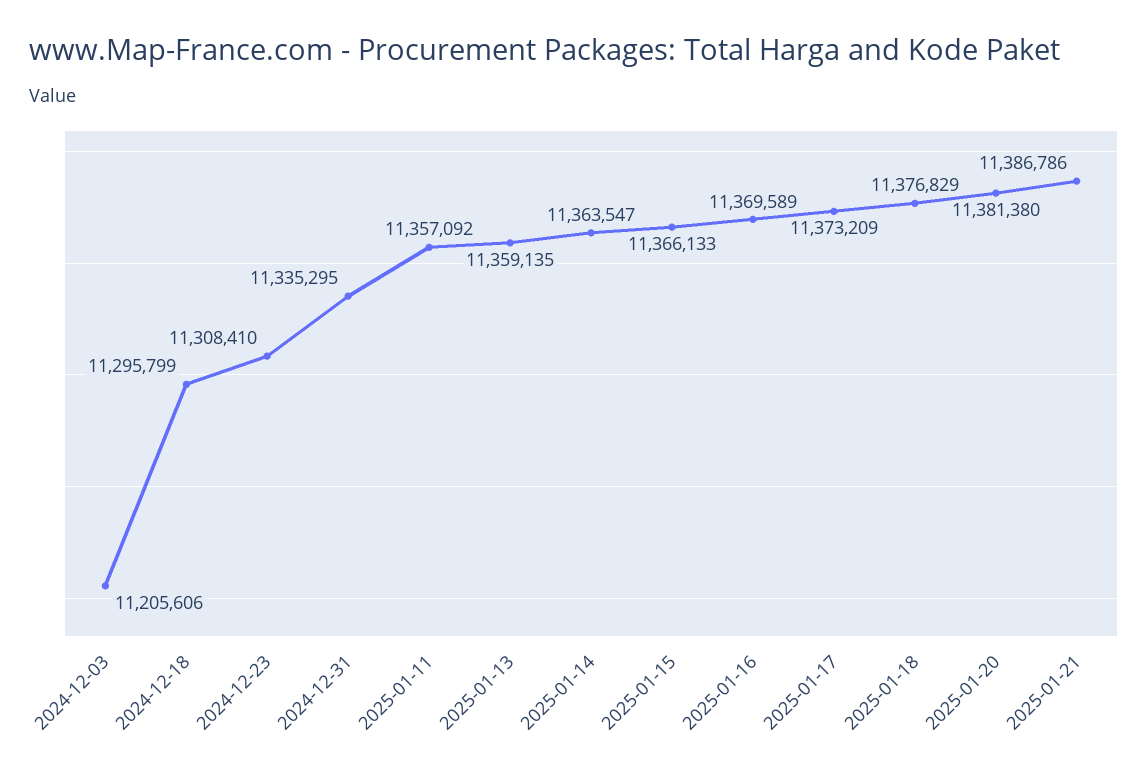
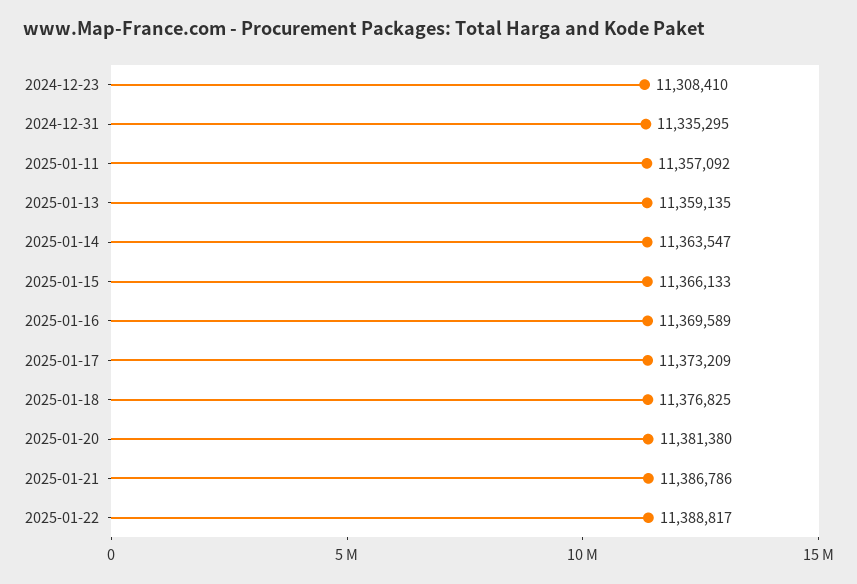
2024-12-03: 11205606 -> none
2024-12-18: 11295799 -> none
2025-01-18: 11376829 -> 11376825
2025-01-22: none -> 11388817

